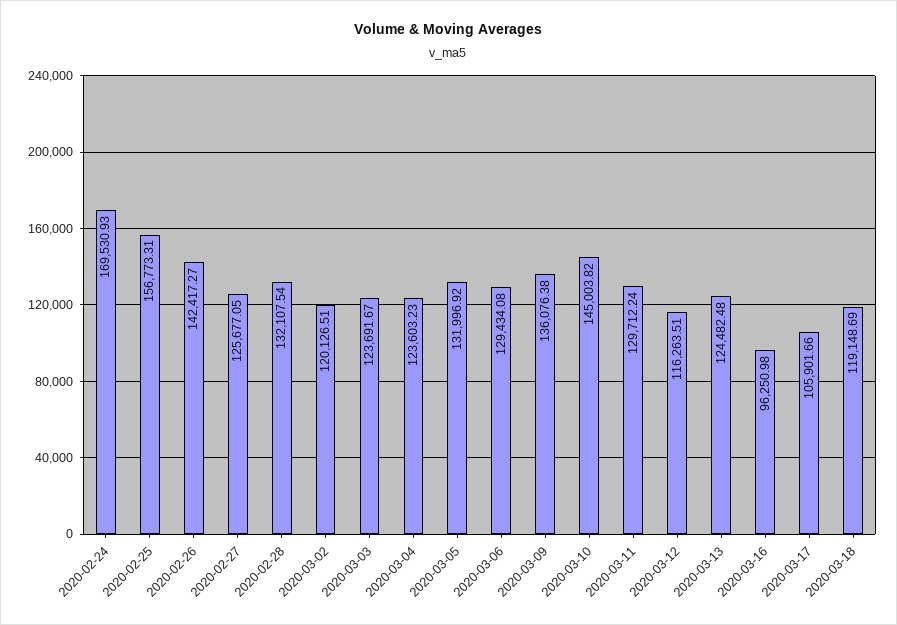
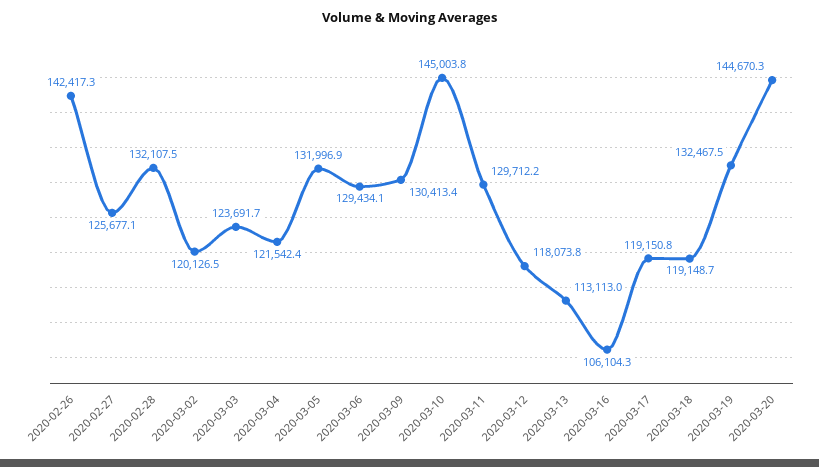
2020-02-24: 169530.93 -> none
2020-02-25: 156773.31 -> none
2020-03-04: 123603.23 -> 121542.4
2020-03-09: 136076.38 -> 130413.4
2020-03-12: 116263.51 -> 118073.8
2020-03-13: 124482.48 -> 113113
2020-03-16: 96250.98 -> 106104.3
2020-03-17: 105901.66 -> 119150.8
2020-03-19: none -> 132467.5
2020-03-20: none -> 144670.3

